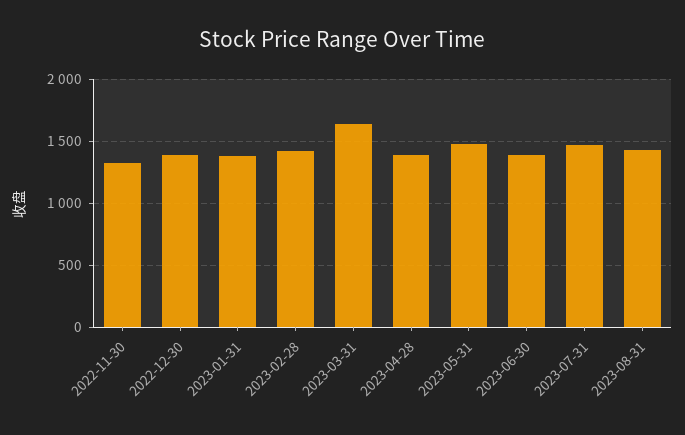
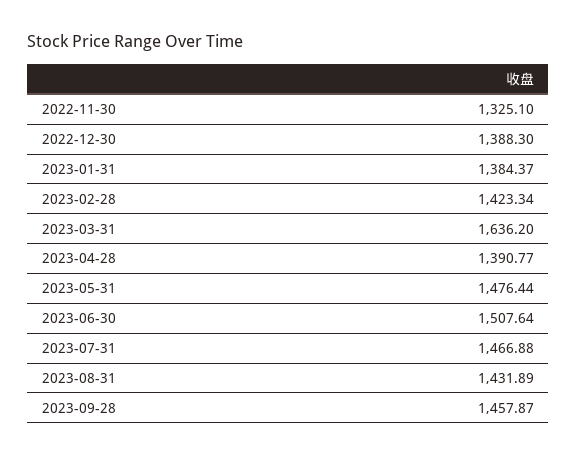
2023-06-30: 1400 -> 1507.64
2023-09-28: none -> 1457.87

